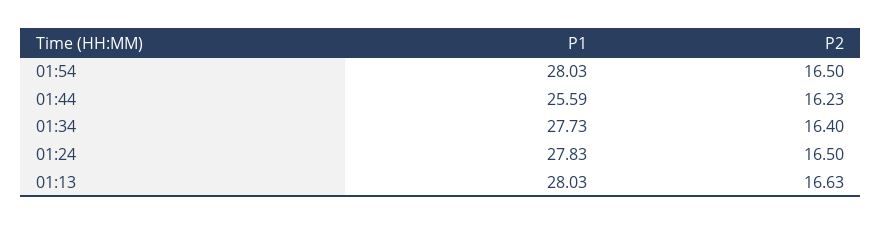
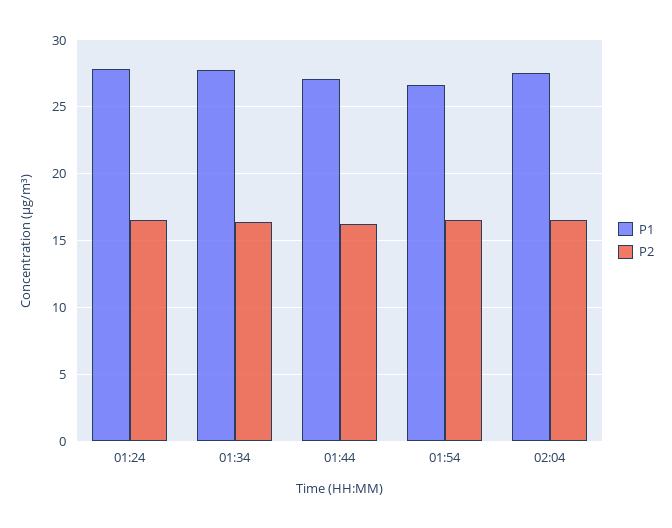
P1, 01:54: 28.03 -> 26.5
P1, 01:44: 25.59 -> 27
P1, 01:13: 28.03 -> none
P2, 01:13: 16.63 -> none
P1, 02:04: none -> 27.5
P2, 02:04: none -> 16.5

